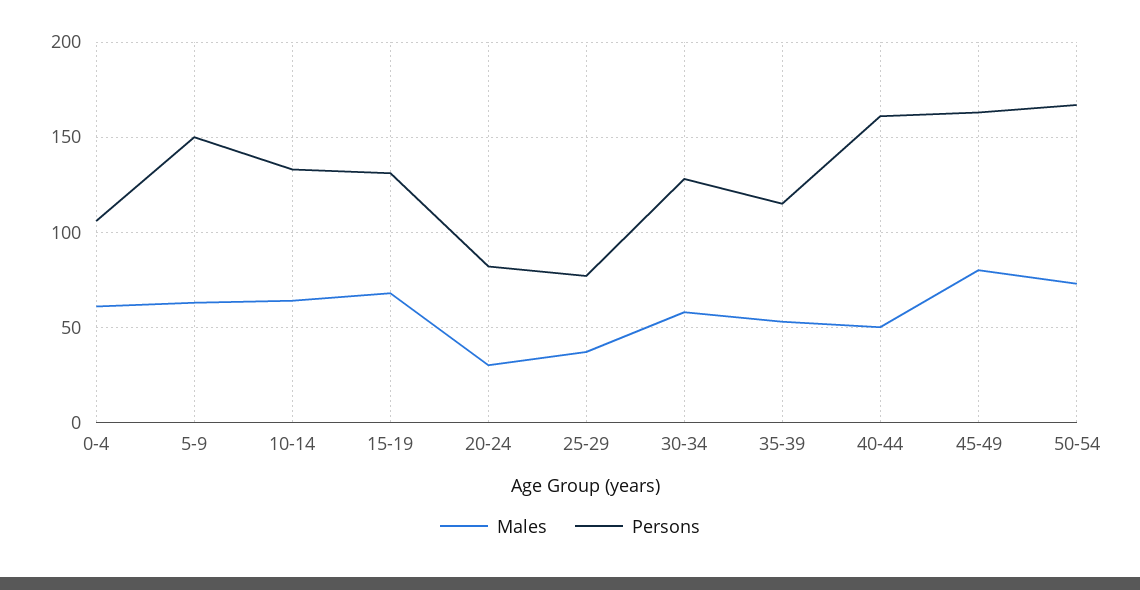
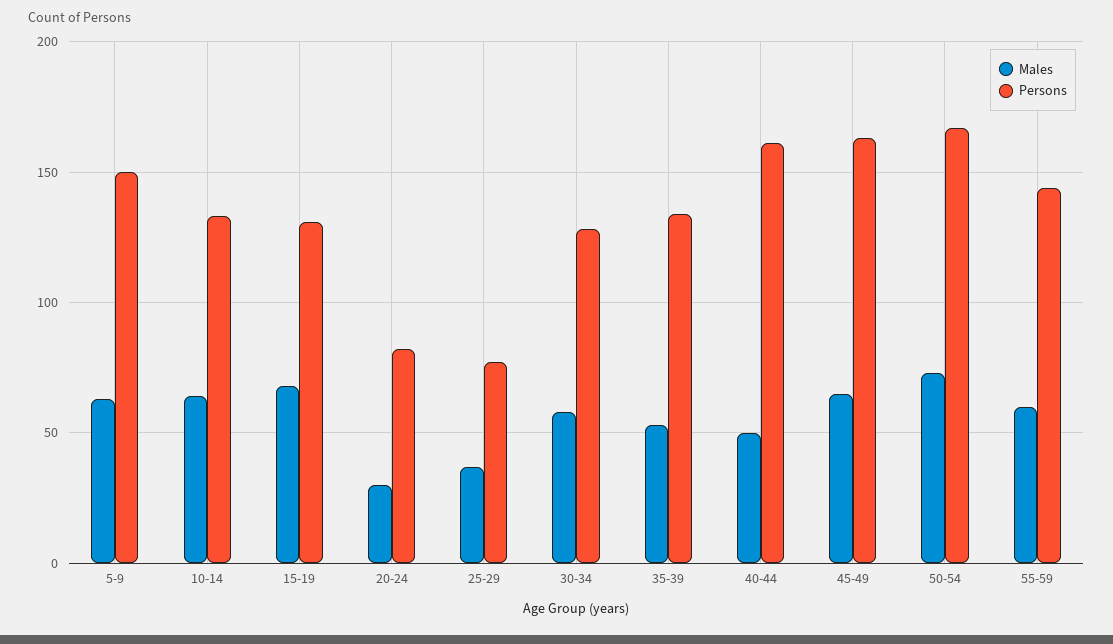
Males, 0-4: 60 -> none
Persons, 0-4: 105 -> none
Persons, 35-39: 115 -> 135
Males, 45-49: 80 -> 65
Males, 55-59: none -> 60
Persons, 55-59: none -> 145

